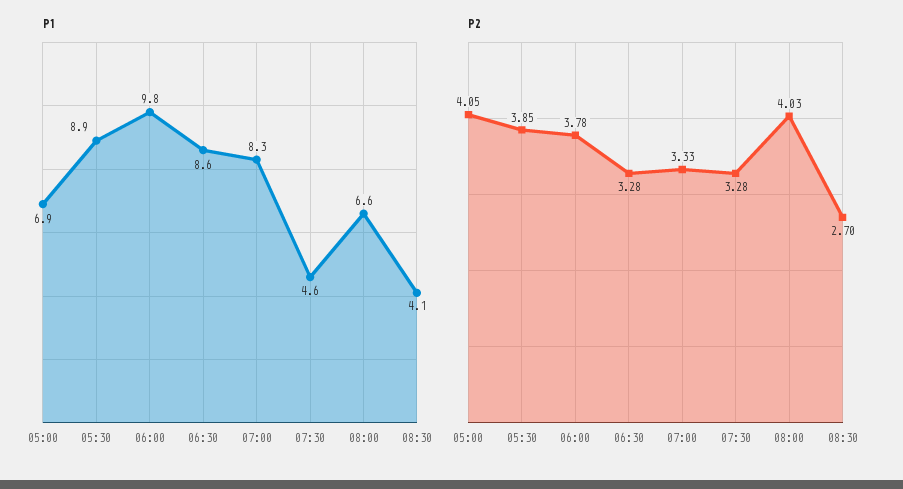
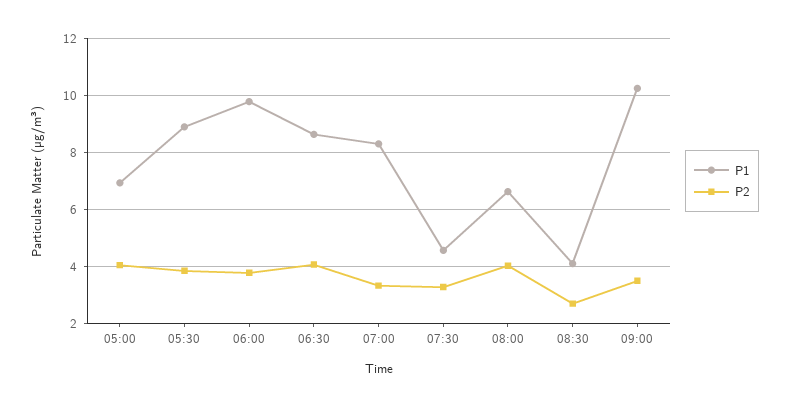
P2, 06:30: 3.28 -> 4
P1, 09:00: none -> 10.25
P2, 09:00: none -> 3.5

